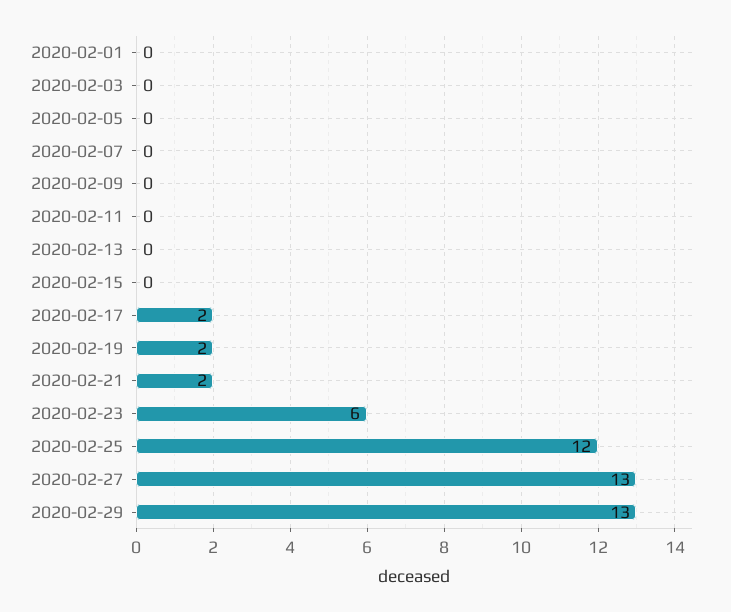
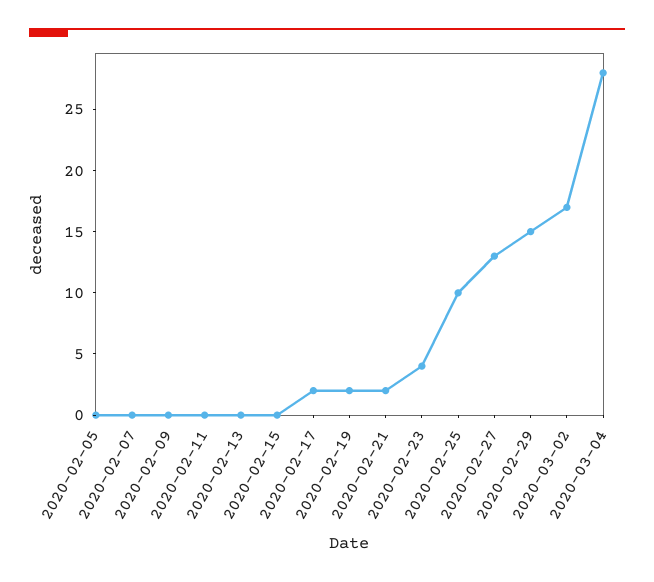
2020-02-01: 0 -> none
2020-02-03: 0 -> none
2020-02-23: 6 -> 4
2020-02-25: 12 -> 10
2020-02-29: 13 -> 15
2020-03-02: none -> 17
2020-03-04: none -> 28

